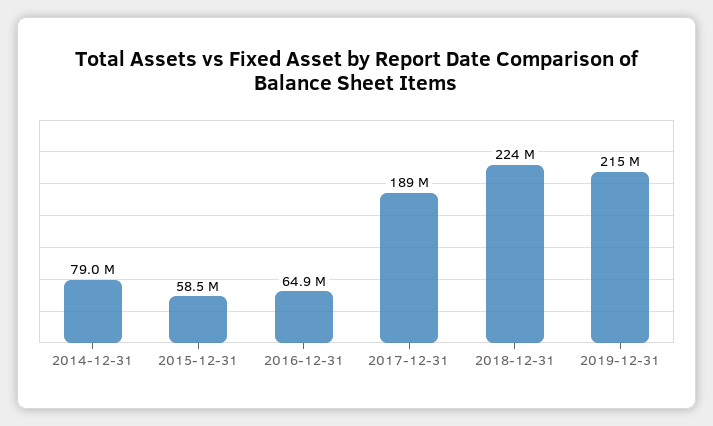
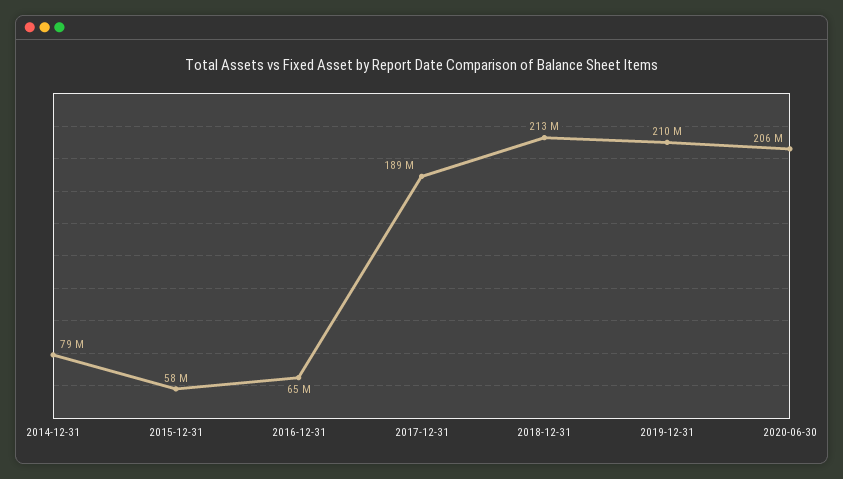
2018-12-31: 224000000 -> 213000000
2019-12-31: 215000000 -> 210000000
2020-06-30: none -> 206000000

